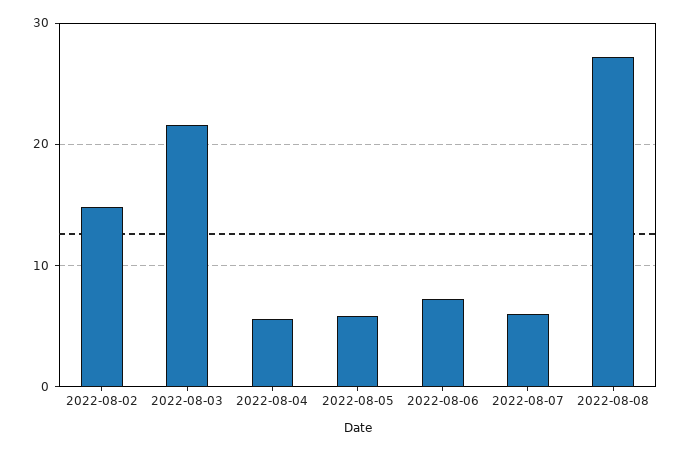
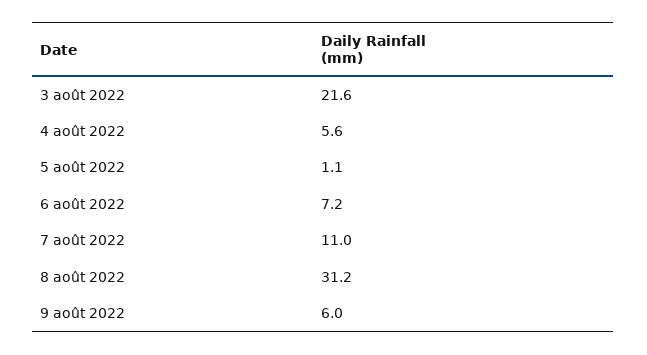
2022-08-02: 15 -> none
2022-08-05: 6 -> 1.1
2022-08-07: 6 -> 11
2022-08-08: 27 -> 31.2
9 août 2022: none -> 6

